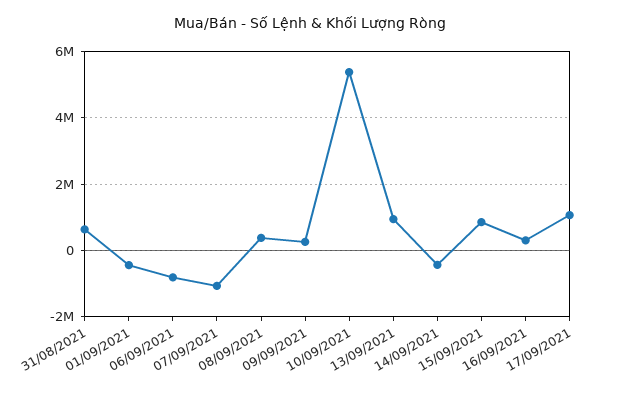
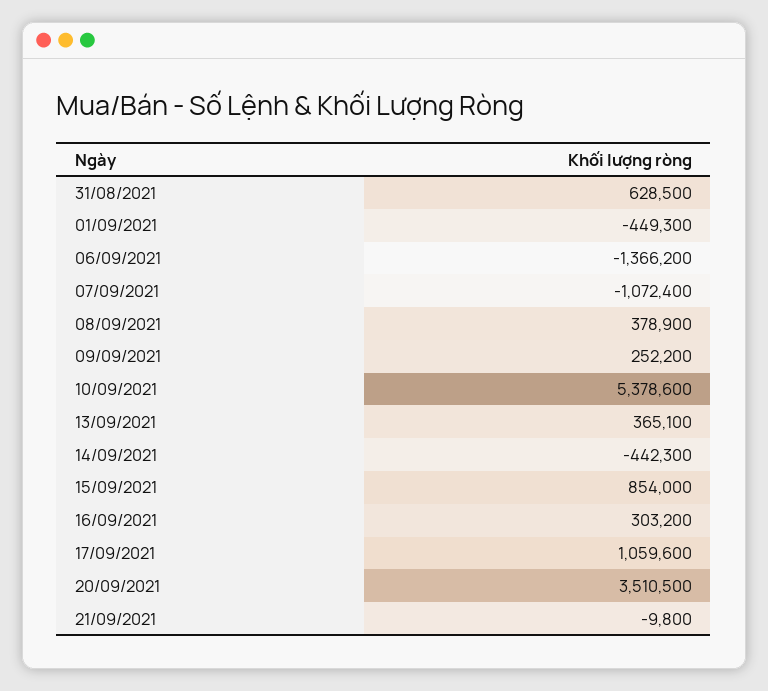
06/09/2021: -800000 -> -1366200
13/09/2021: 1000000 -> 365100
20/09/2021: none -> 3510500
21/09/2021: none -> -9800

